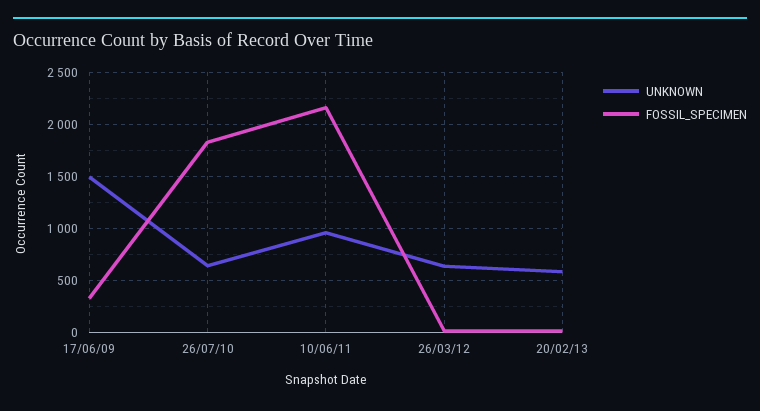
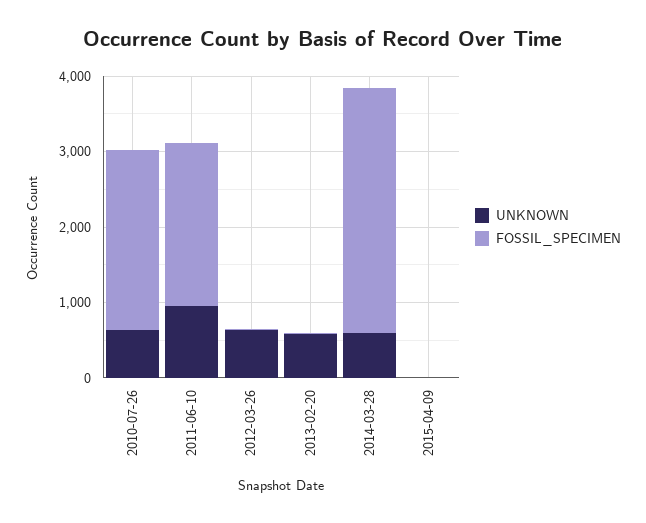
UNKNOWN, 17/06/09: 1500 -> none
FOSSIL_SPECIMEN, 17/06/09: 300 -> none
FOSSIL_SPECIMEN, 26/07/10: 1800 -> 2400
UNKNOWN, 2014-03-28: none -> 600
FOSSIL_SPECIMEN, 2014-03-28: none -> 3200
UNKNOWN, 2015-04-09: none -> 0
FOSSIL_SPECIMEN, 2015-04-09: none -> 0

